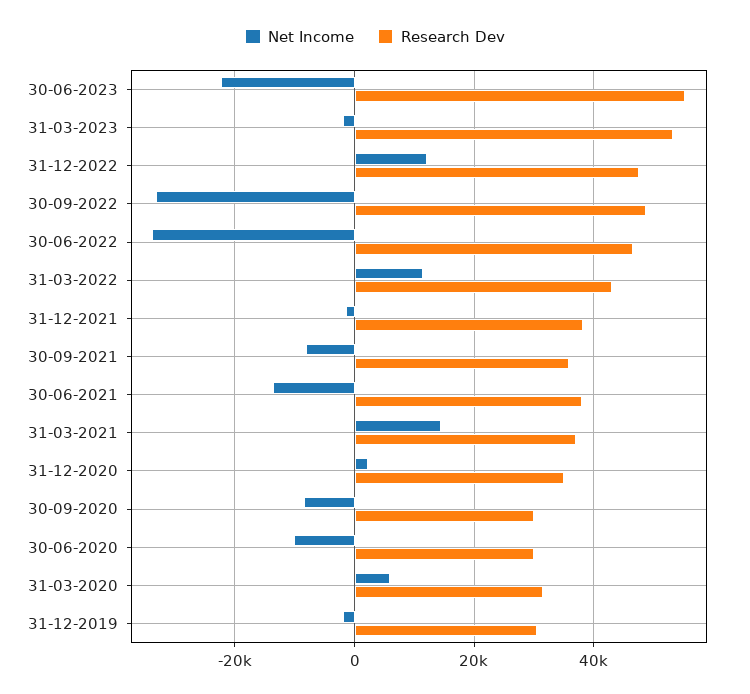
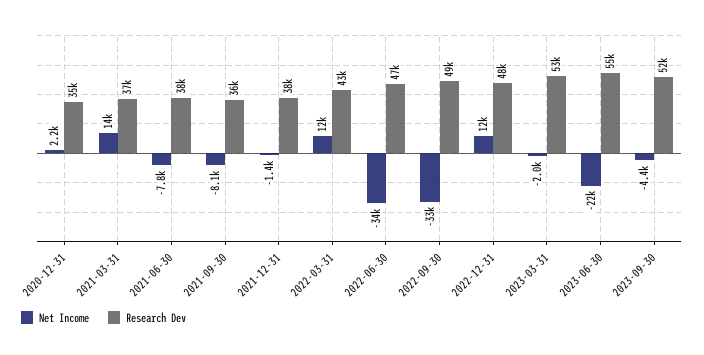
Net Income, 30-06-2021: -14000 -> -7800
Net Income, 30-09-2020: -8000 -> none
Research Dev, 30-09-2020: 30000 -> none
Net Income, 30-06-2020: -10000 -> none
Research Dev, 30-06-2020: 30000 -> none
Net Income, 31-03-2020: 6000 -> none
Research Dev, 31-03-2020: 32000 -> none
Net Income, 31-12-2019: -2000 -> none
Research Dev, 31-12-2019: 30000 -> none
Net Income, 2023-09-30: none -> -4400
Research Dev, 2023-09-30: none -> 52000

